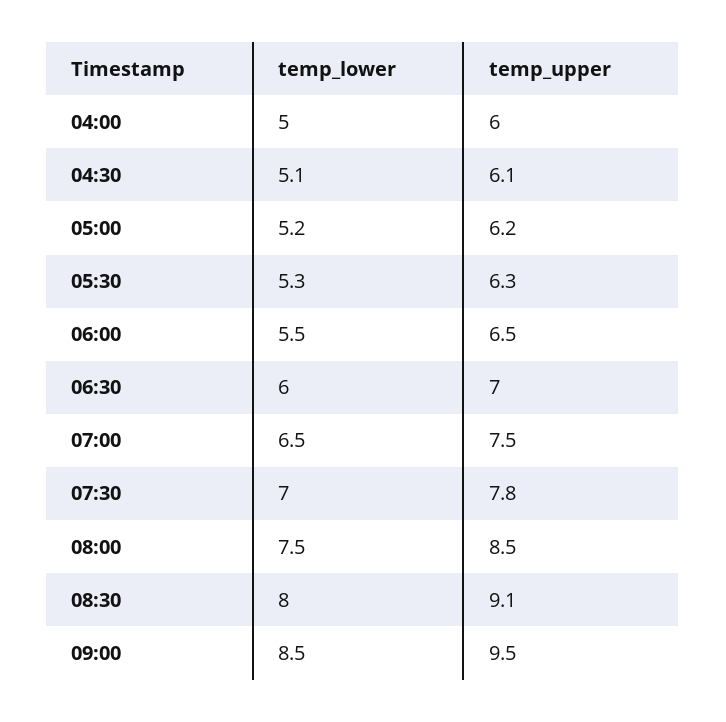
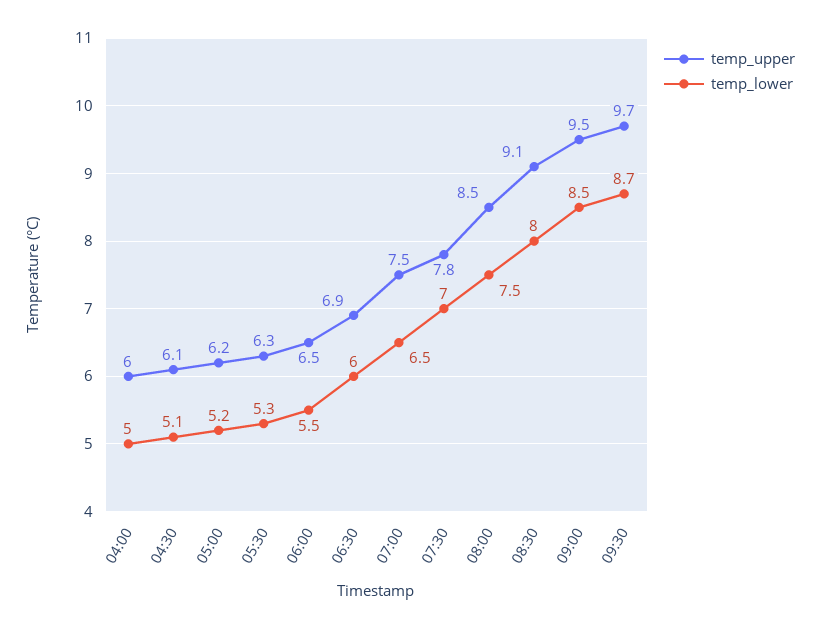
temp_upper, 06:30: 7 -> 6.9
temp_upper, 09:30: none -> 9.7
temp_lower, 09:30: none -> 8.7

